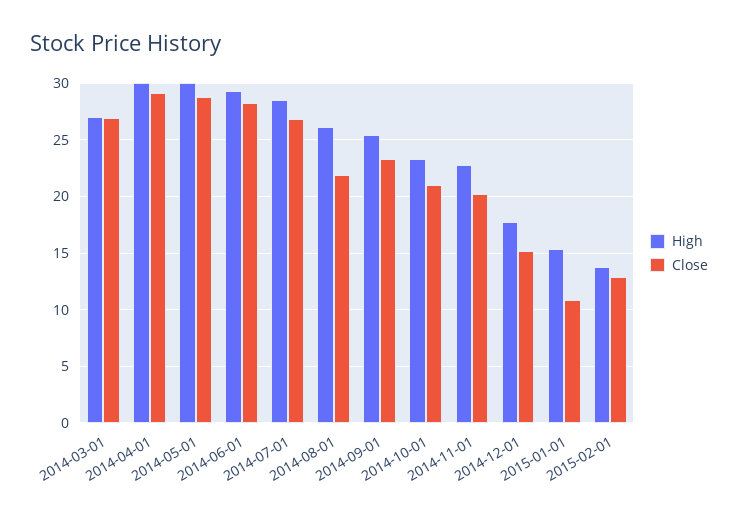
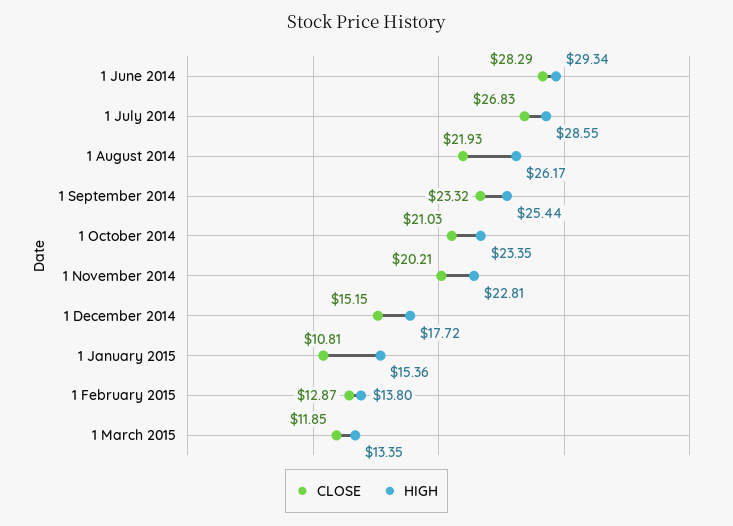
High, 2014-03-01: 27 -> none
Close, 2014-03-01: 27 -> none
High, 2014-04-01: 30 -> none
Close, 2014-04-01: 29 -> none
High, 2014-05-01: 30 -> none
Close, 2014-05-01: 29 -> none
Close, 1 March 2015: none -> 11.85
High, 1 March 2015: none -> 13.35

